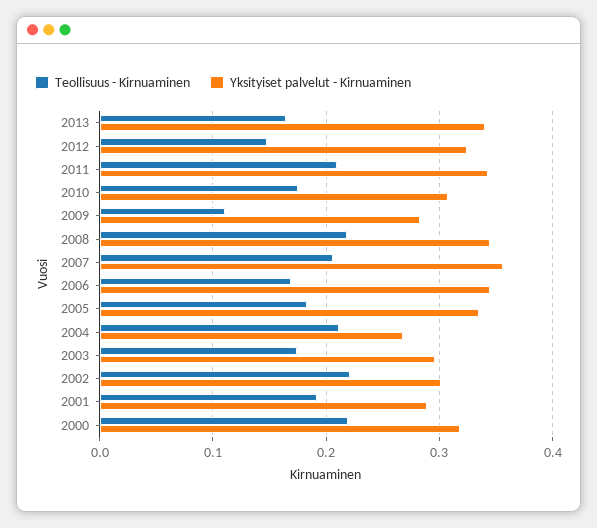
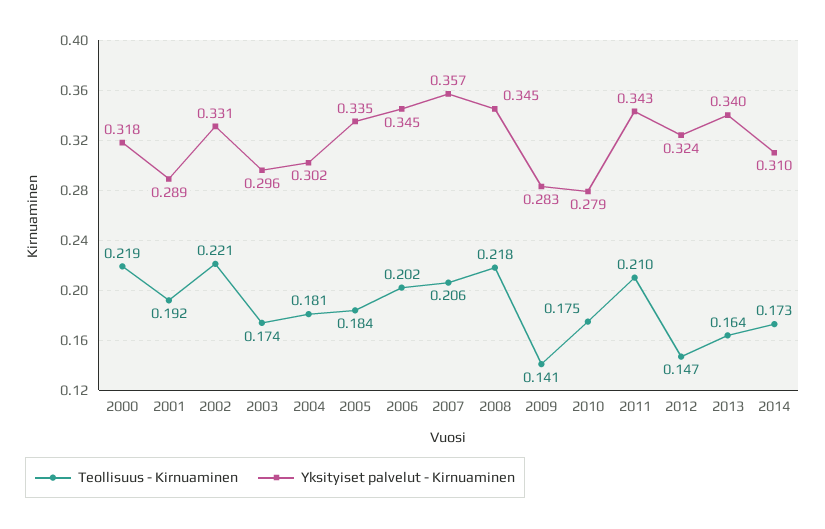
Yksityiset palvelut - Kirnuaminen, 2010: 0.31 -> 0.279
Teollisuus - Kirnuaminen, 2009: 0.11 -> 0.141
Teollisuus - Kirnuaminen, 2006: 0.17 -> 0.202
Teollisuus - Kirnuaminen, 2004: 0.21 -> 0.181
Yksityiset palvelut - Kirnuaminen, 2004: 0.27 -> 0.302
Yksityiset palvelut - Kirnuaminen, 2002: 0.3 -> 0.331
Teollisuus - Kirnuaminen, 2014: none -> 0.173
Yksityiset palvelut - Kirnuaminen, 2014: none -> 0.31

